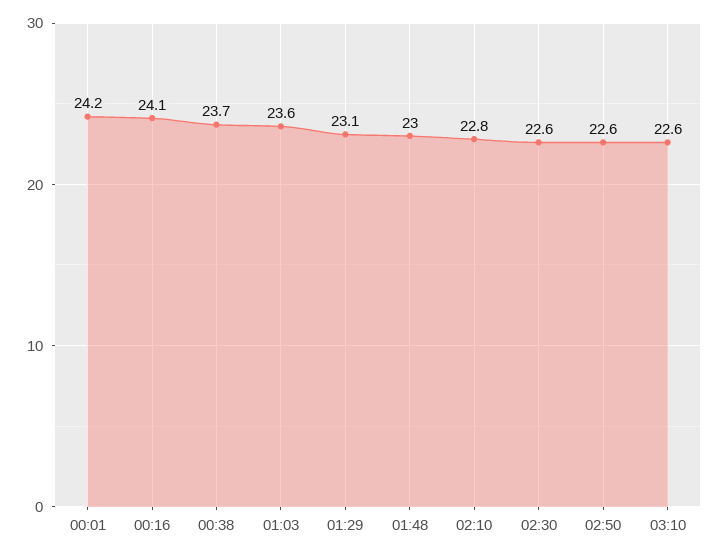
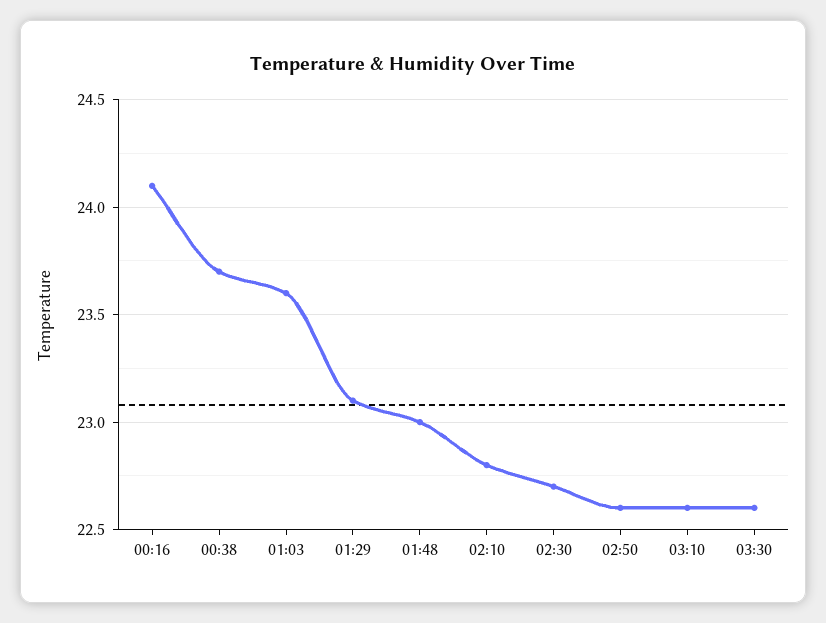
00:01: 24.2 -> none
02:30: 22.6 -> 22.7
03:30: none -> 22.6

